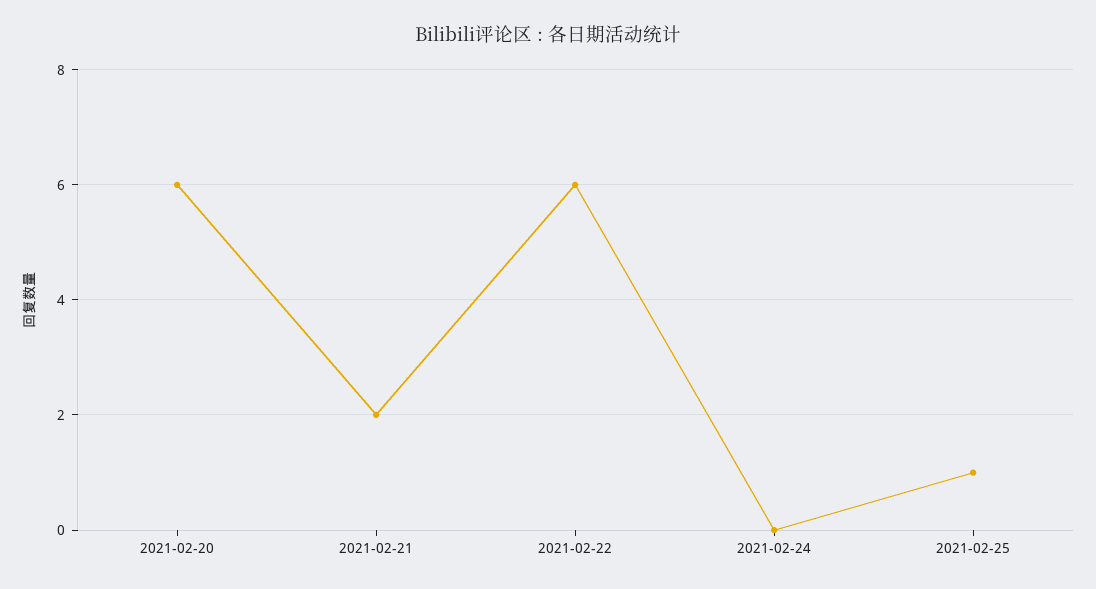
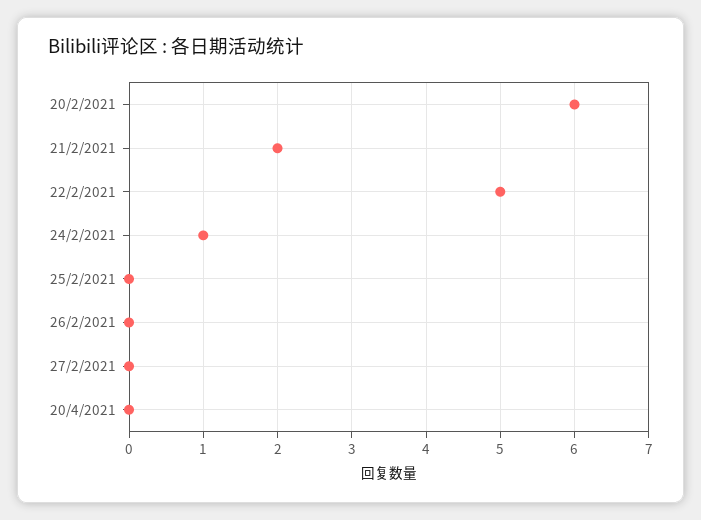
2021-02-22: 6 -> 5
2021-02-24: 0 -> 1
2021-02-25: 1 -> 0
26/2/2021: none -> 0
27/2/2021: none -> 0
20/4/2021: none -> 0

